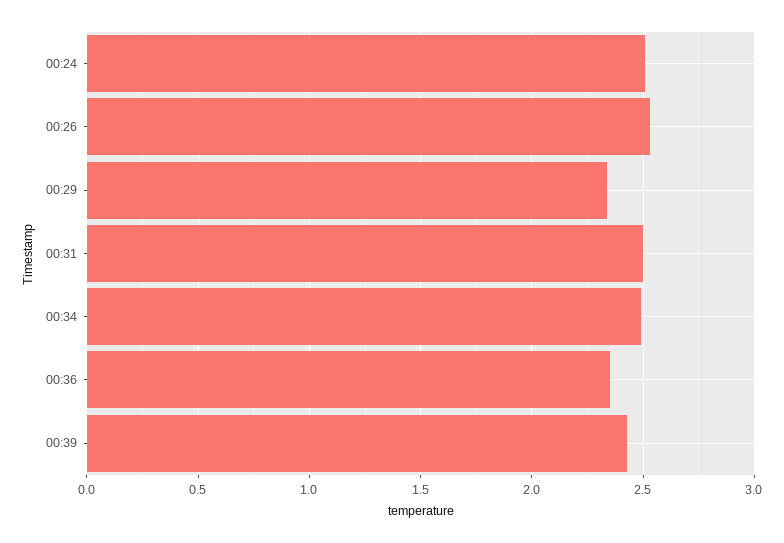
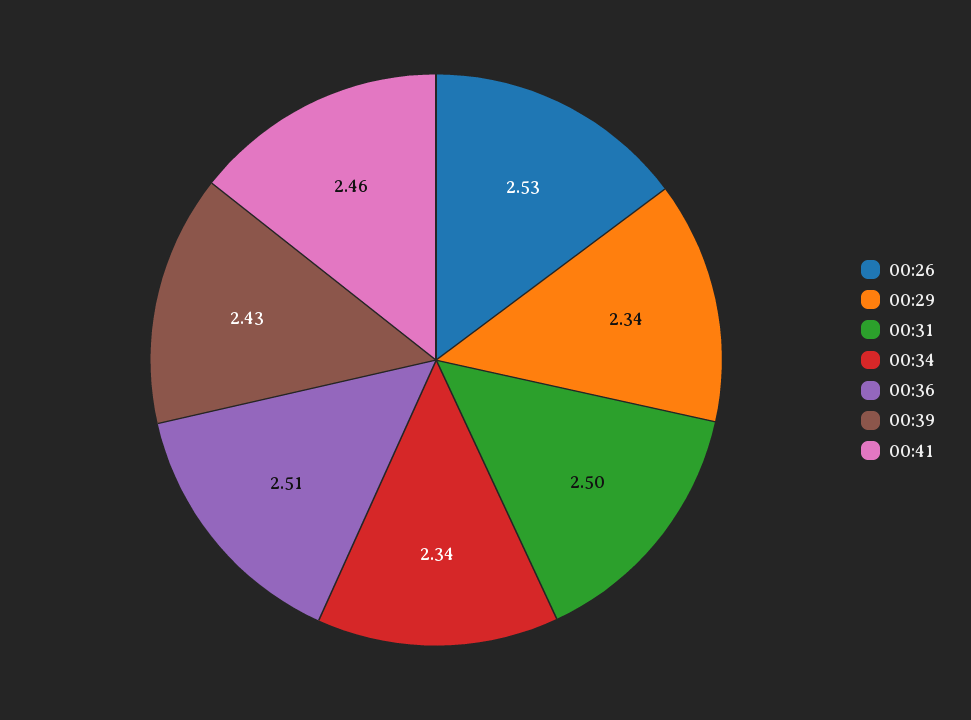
00:24: 2.5 -> none
00:34: 2.5 -> 2.34
00:36: 2.35 -> 2.51
00:41: none -> 2.46

